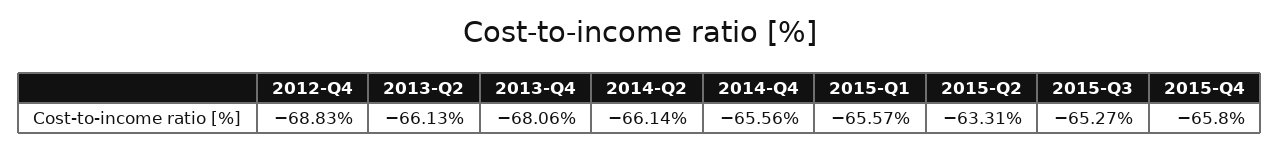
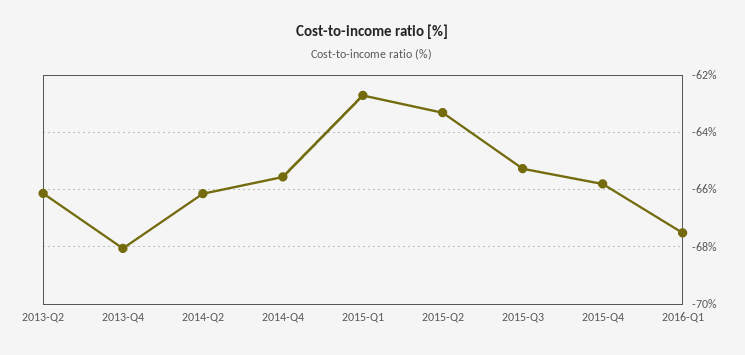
2012-Q4: -68.83 -> none
2015-Q1: -65.57 -> -62.75
2016-Q1: none -> -67.5

